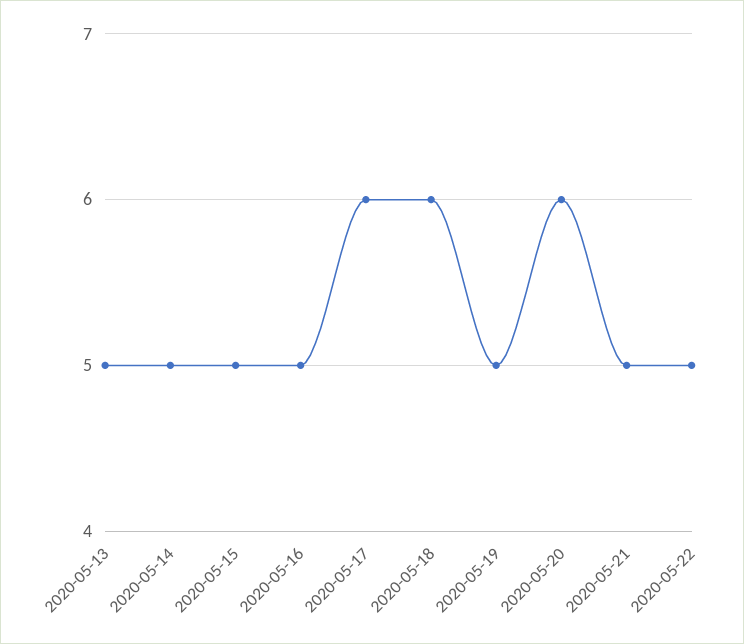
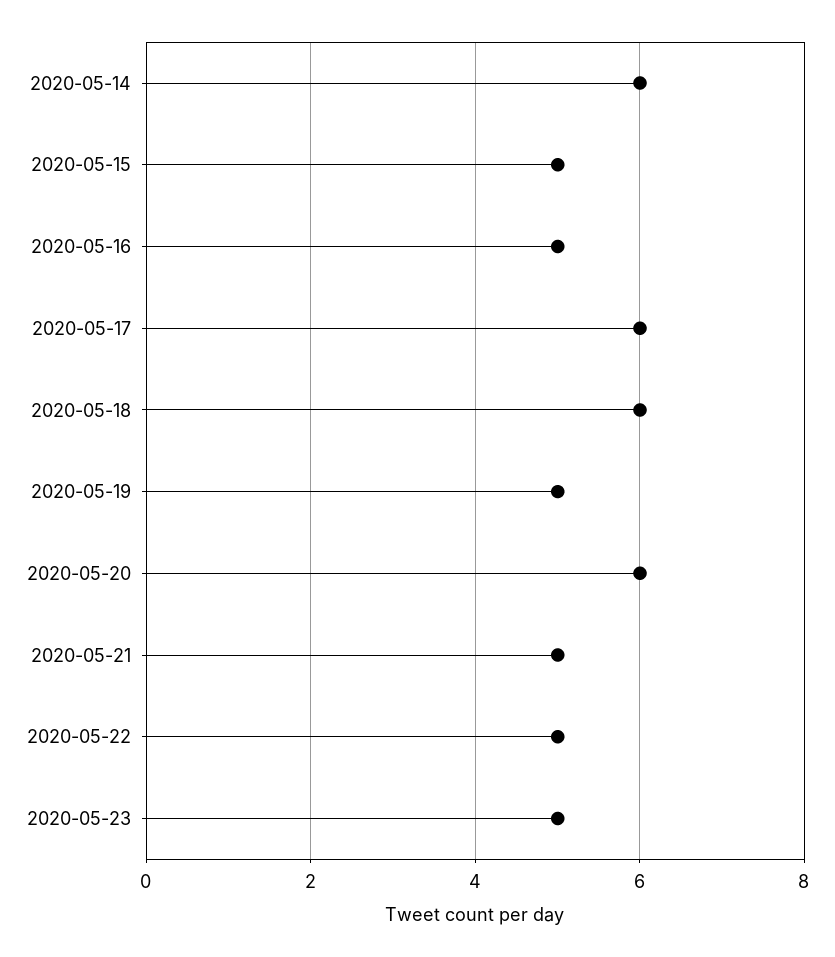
2020-05-13: 5 -> none
2020-05-14: 5 -> 6
2020-05-23: none -> 5

